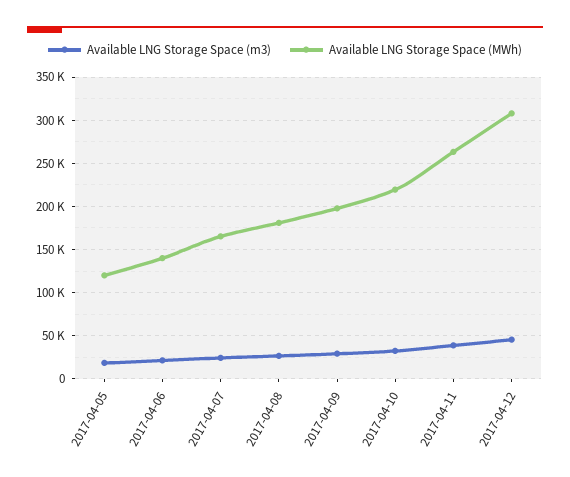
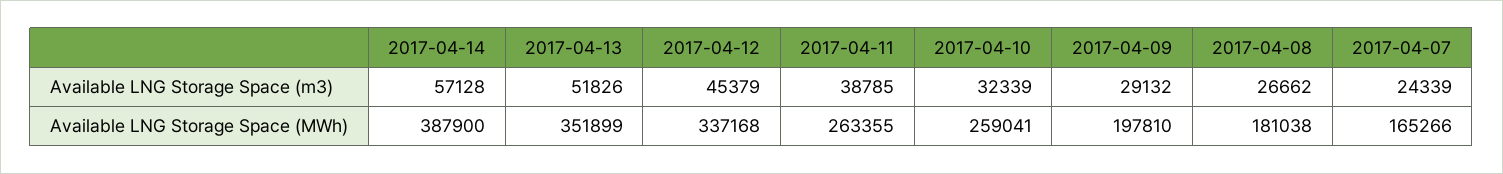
Available LNG Storage Space (m3), 2017-04-05: 20000 -> none
Available LNG Storage Space (MWh), 2017-04-05: 120000 -> none
Available LNG Storage Space (m3), 2017-04-06: 20000 -> none
Available LNG Storage Space (MWh), 2017-04-06: 140000 -> none
Available LNG Storage Space (MWh), 2017-04-10: 220000 -> 259041
Available LNG Storage Space (MWh), 2017-04-12: 310000 -> 337168
Available LNG Storage Space (m3), 2017-04-14: none -> 57128
Available LNG Storage Space (m3), 2017-04-13: none -> 51826
Available LNG Storage Space (MWh), 2017-04-14: none -> 387900
Available LNG Storage Space (MWh), 2017-04-13: none -> 351899

